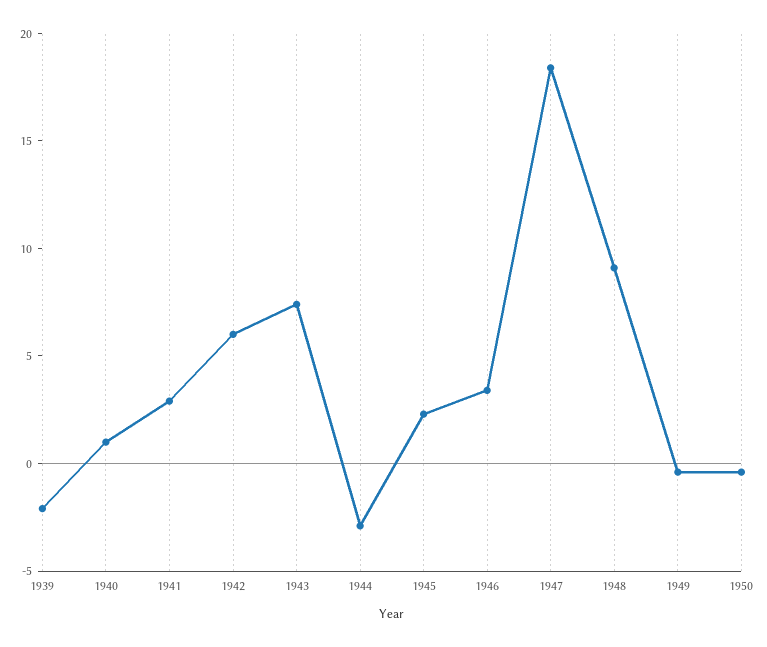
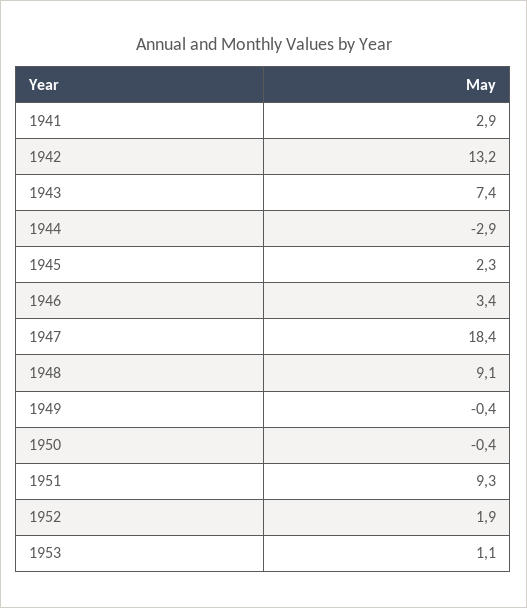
1939: -2 -> none
1940: 1 -> none
1942: 6 -> 13.2
1951: none -> 9.3
1952: none -> 1.9
1953: none -> 1.1

